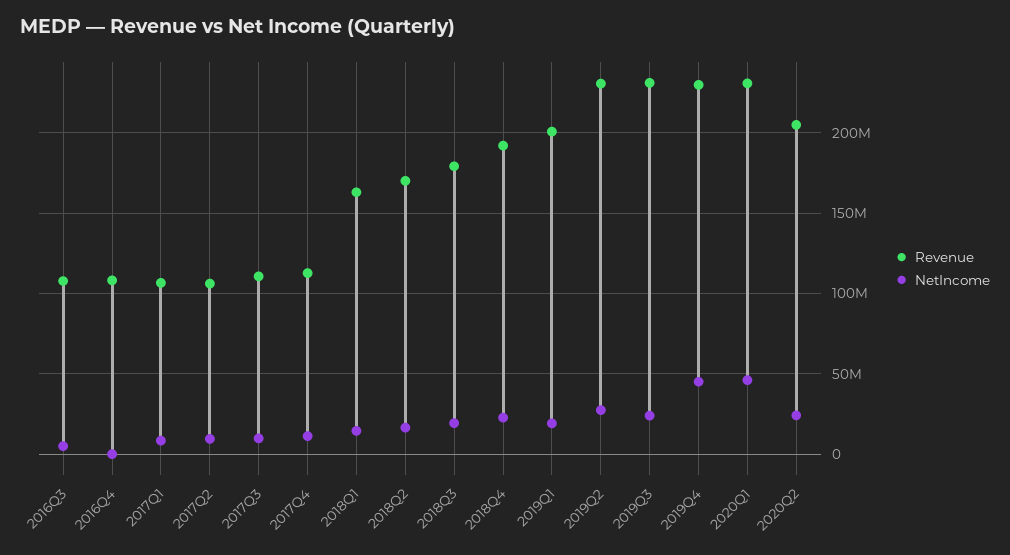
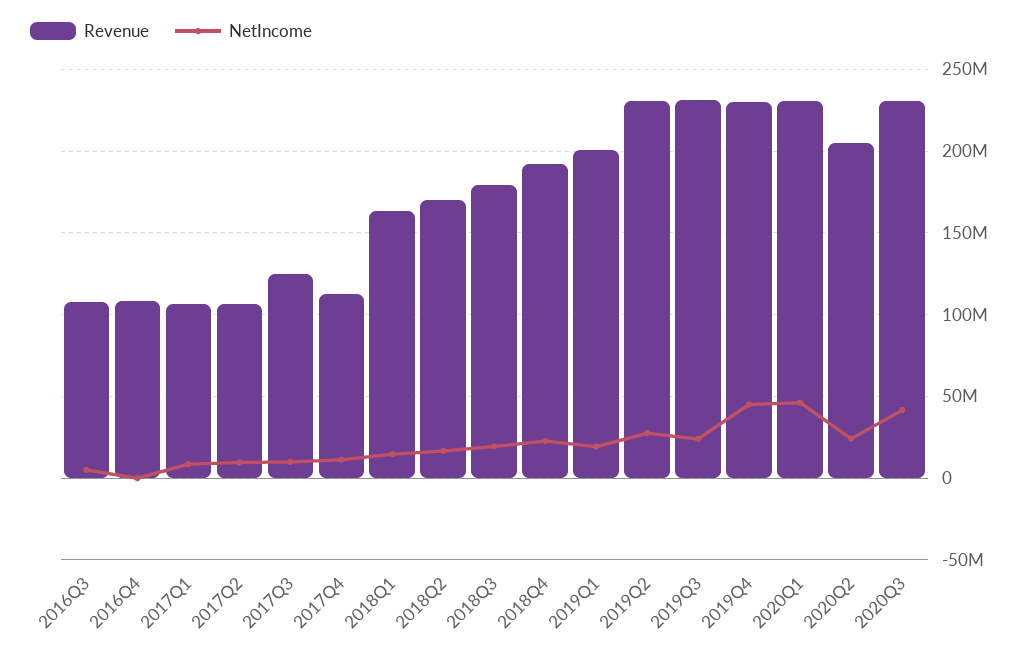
Revenue, 2017Q3: 110000000 -> 125000000
Revenue, 2020Q3: none -> 230000000
NetIncome, 2020Q3: none -> 40000000

